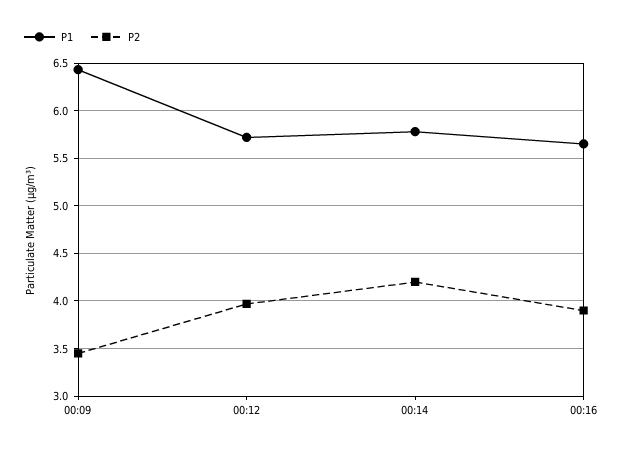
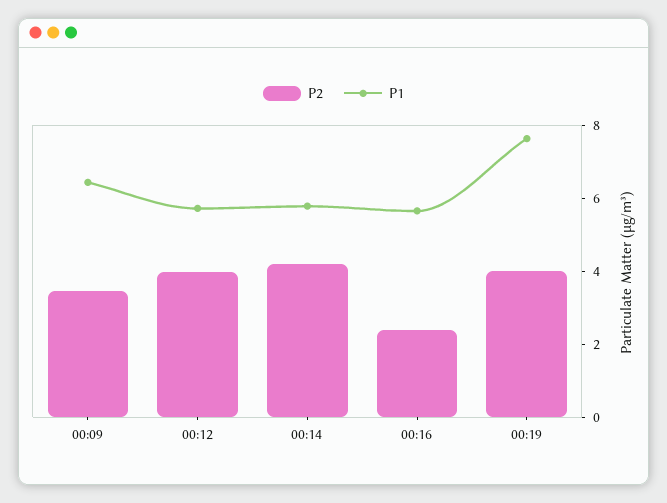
P2, 00:16: 3.9 -> 2.5
P2, 00:19: none -> 4
P1, 00:19: none -> 7.5

